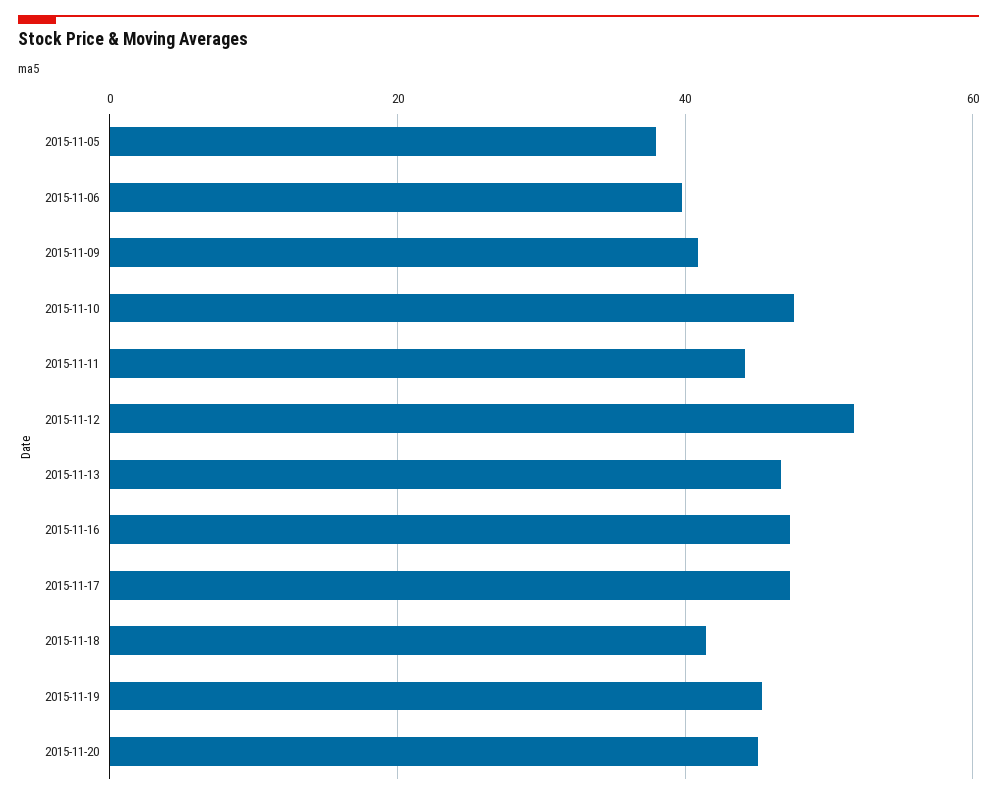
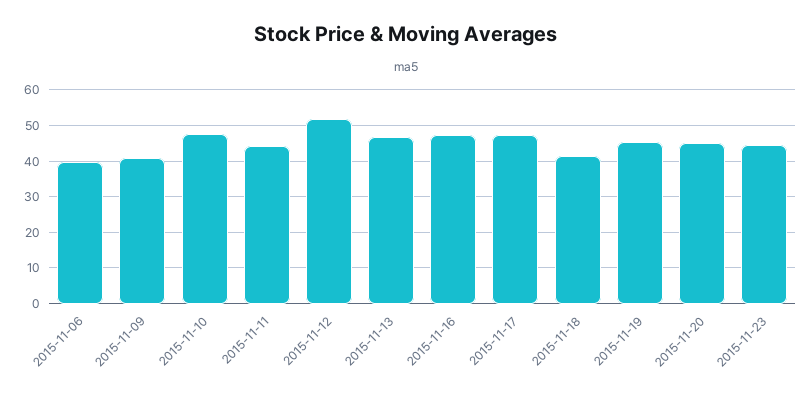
2015-11-05: 38 -> none
2015-11-23: none -> 44

